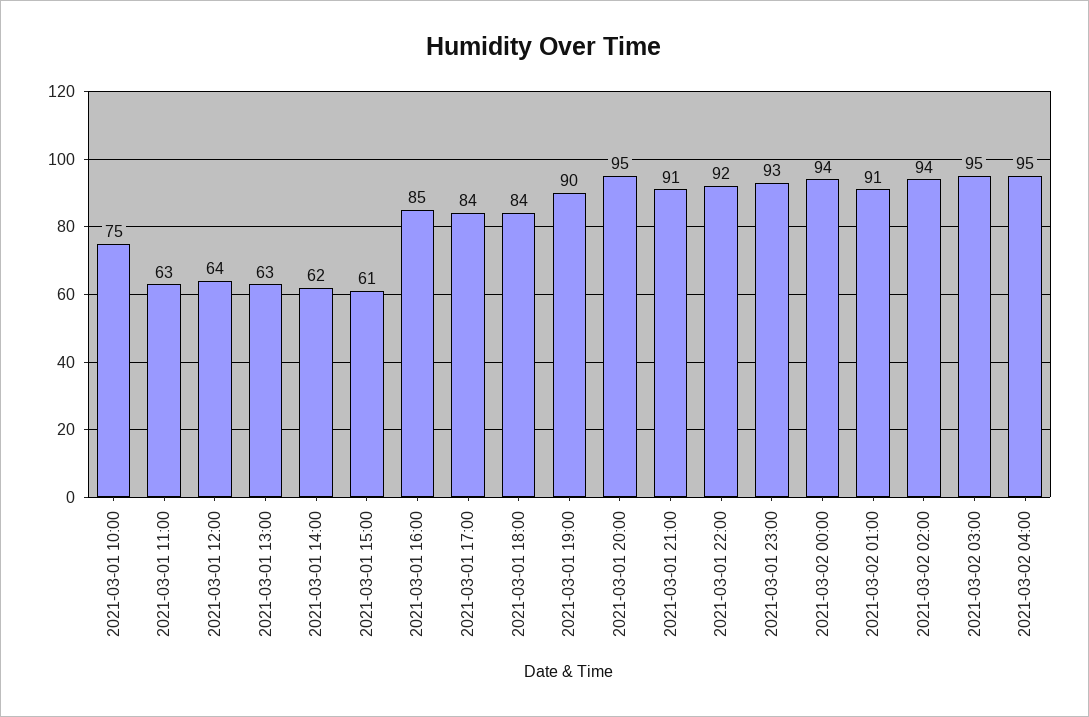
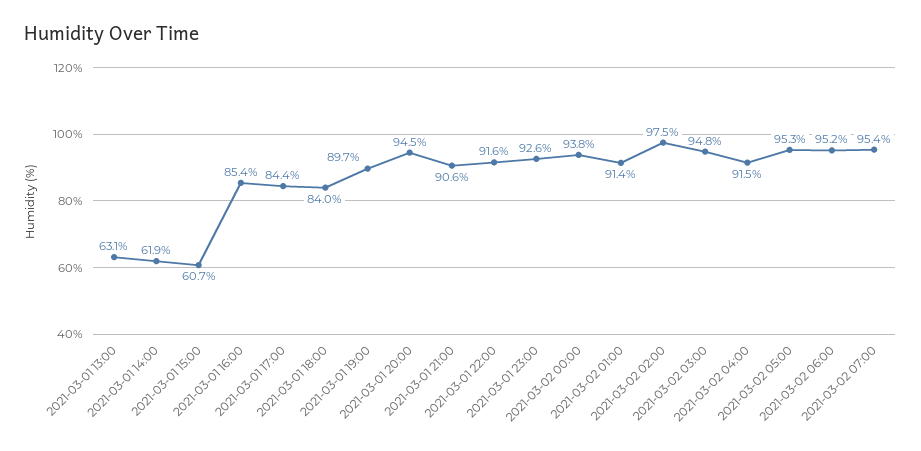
2021-03-01 10:00: 75 -> none
2021-03-01 11:00: 63 -> none
2021-03-01 12:00: 64 -> none
2021-03-02 02:00: 94 -> 97.5
2021-03-02 04:00: 95 -> 91.5
2021-03-02 05:00: none -> 95.3
2021-03-02 06:00: none -> 95.2
2021-03-02 07:00: none -> 95.4

